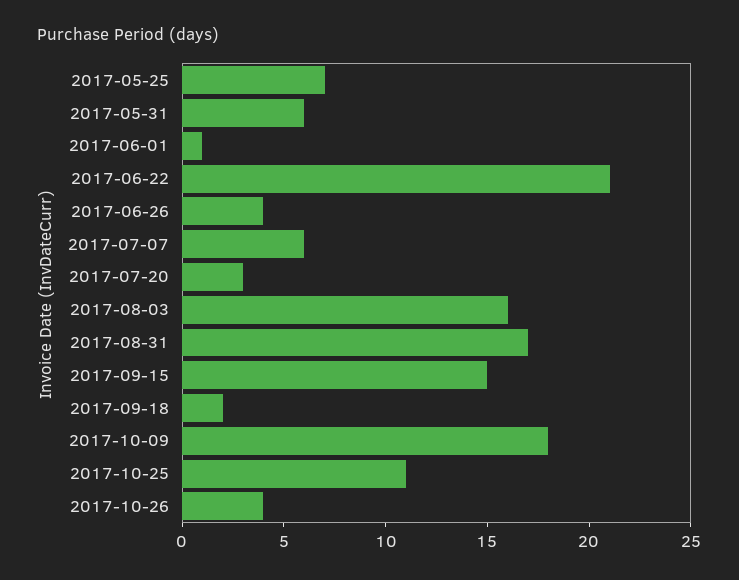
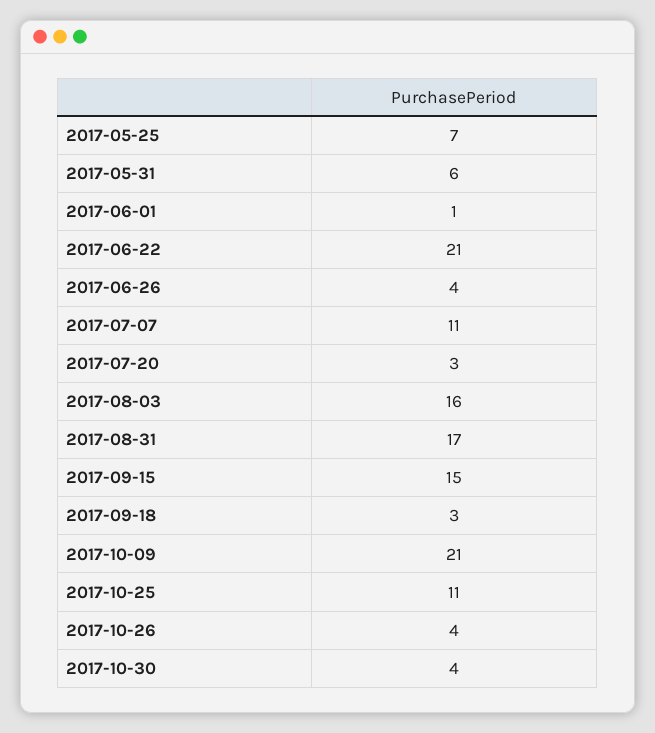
2017-07-07: 6 -> 11
2017-09-18: 2 -> 3
2017-10-09: 18 -> 21
2017-10-30: none -> 4

